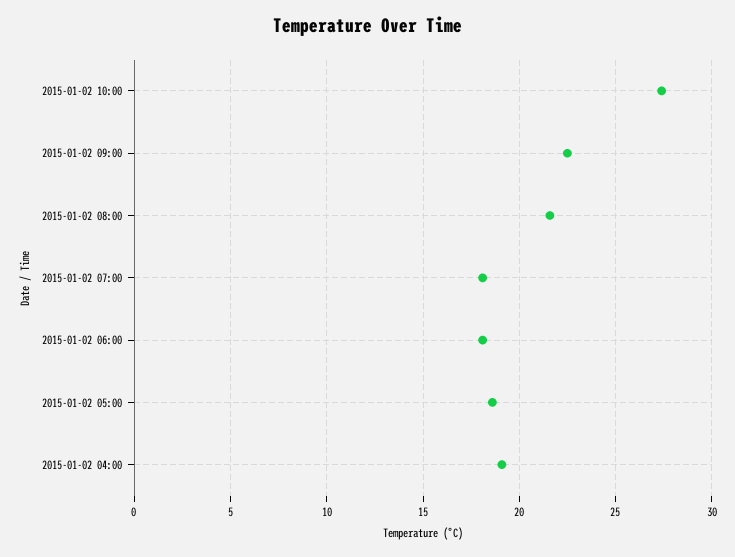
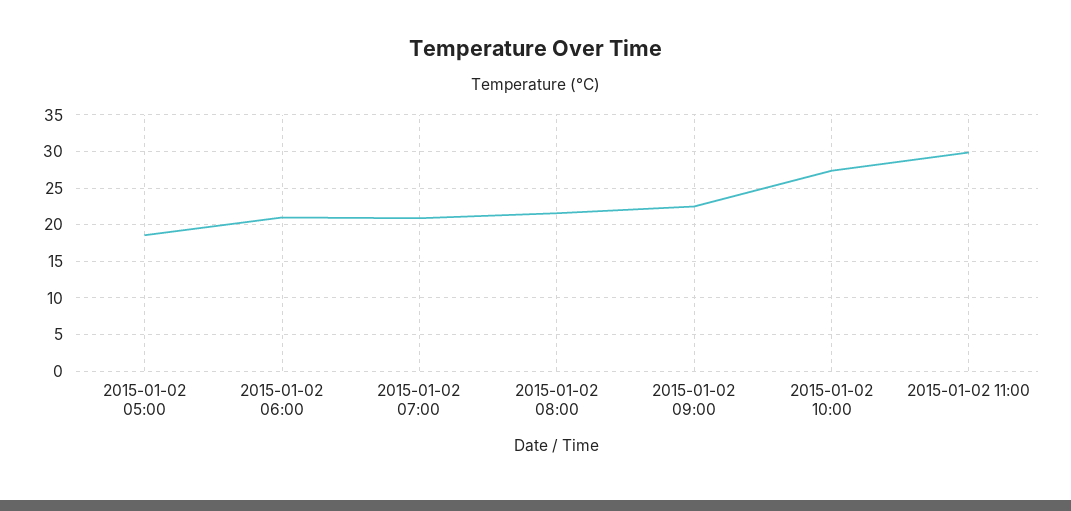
2015-01-02 07:00: 18 -> 21
2015-01-02 06:00: 18 -> 21
2015-01-02 04:00: 19 -> none
2015-01-02 11:00: none -> 30

